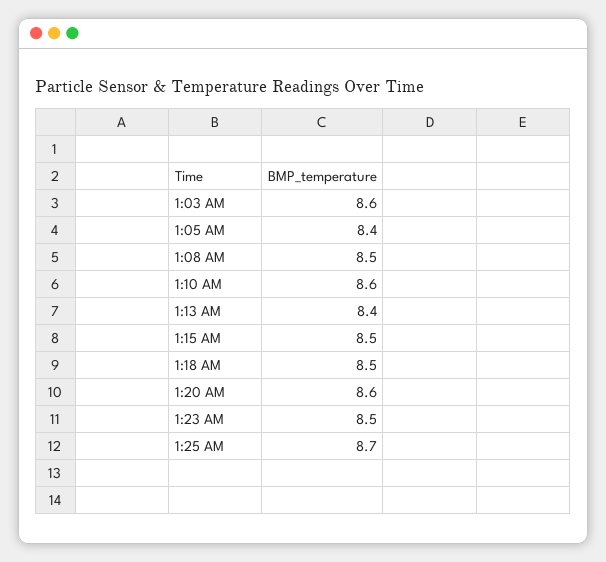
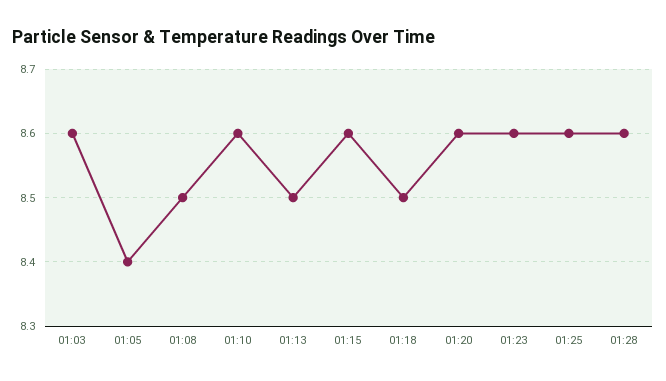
1:13 AM: 8.4 -> 8.5
1:15 AM: 8.5 -> 8.6
1:23 AM: 8.5 -> 8.6
1:25 AM: 8.7 -> 8.6
01:28: none -> 8.6

